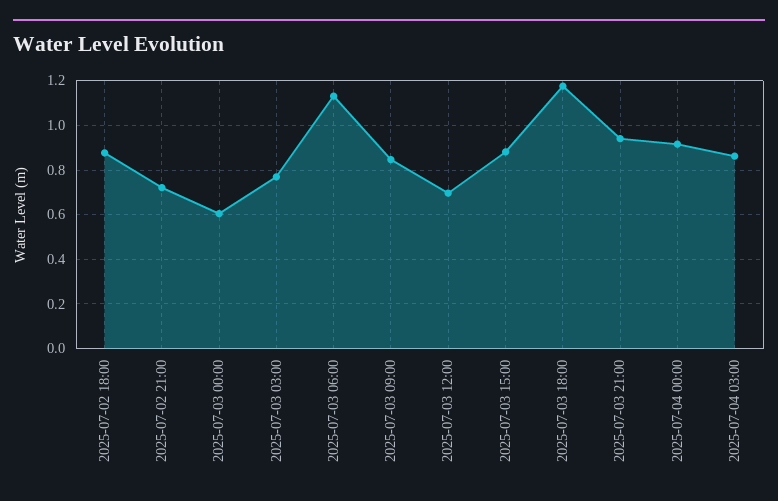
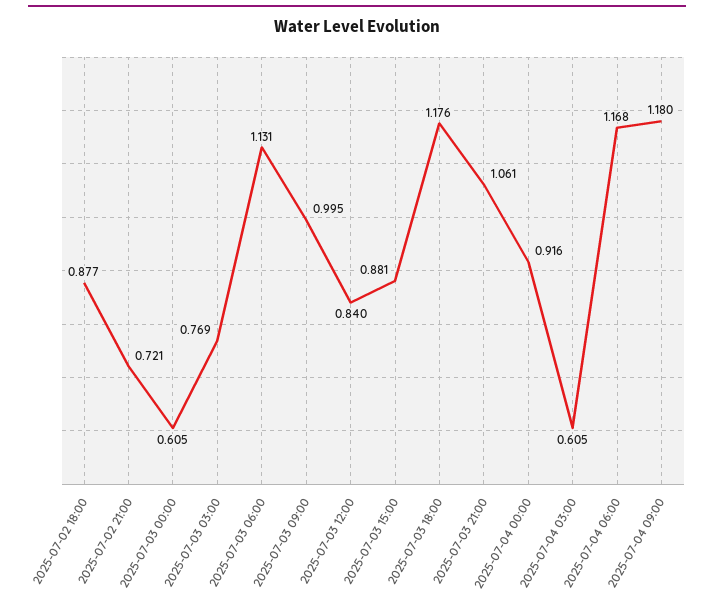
2025-07-03 09:00: 0.85 -> 0.995
2025-07-03 12:00: 0.7 -> 0.84
2025-07-03 21:00: 0.95 -> 1.061
2025-07-04 03:00: 0.85 -> 0.605
2025-07-04 06:00: none -> 1.168
2025-07-04 09:00: none -> 1.18

